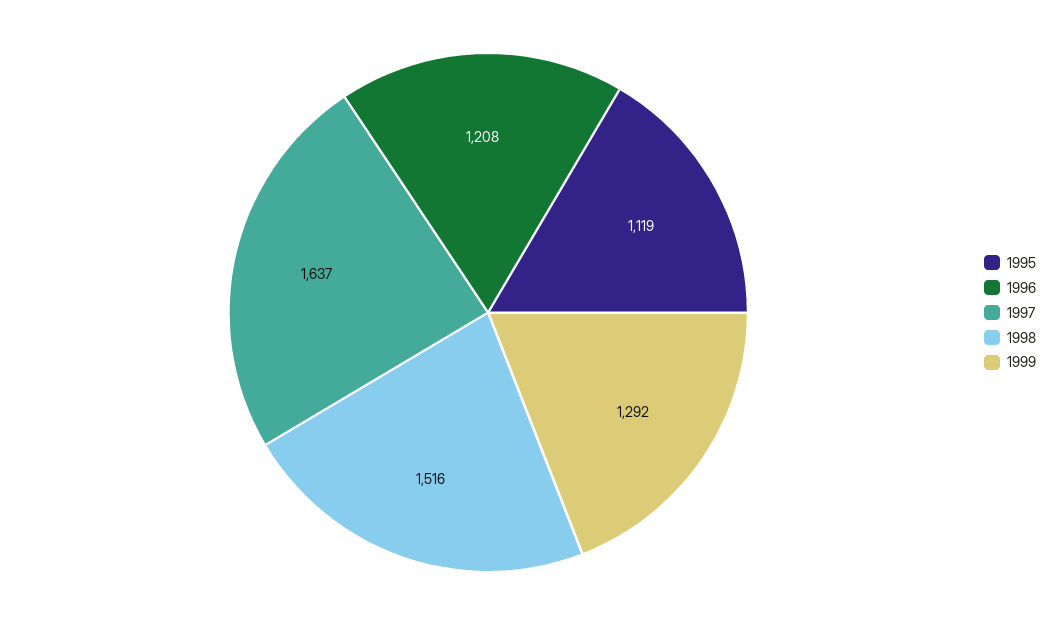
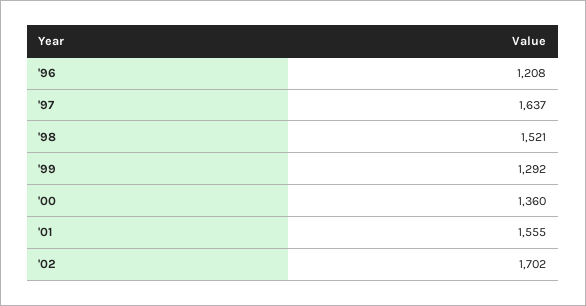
1995: 1119 -> none
1998: 1516 -> 1521
'00: none -> 1360
'01: none -> 1555
'02: none -> 1702

